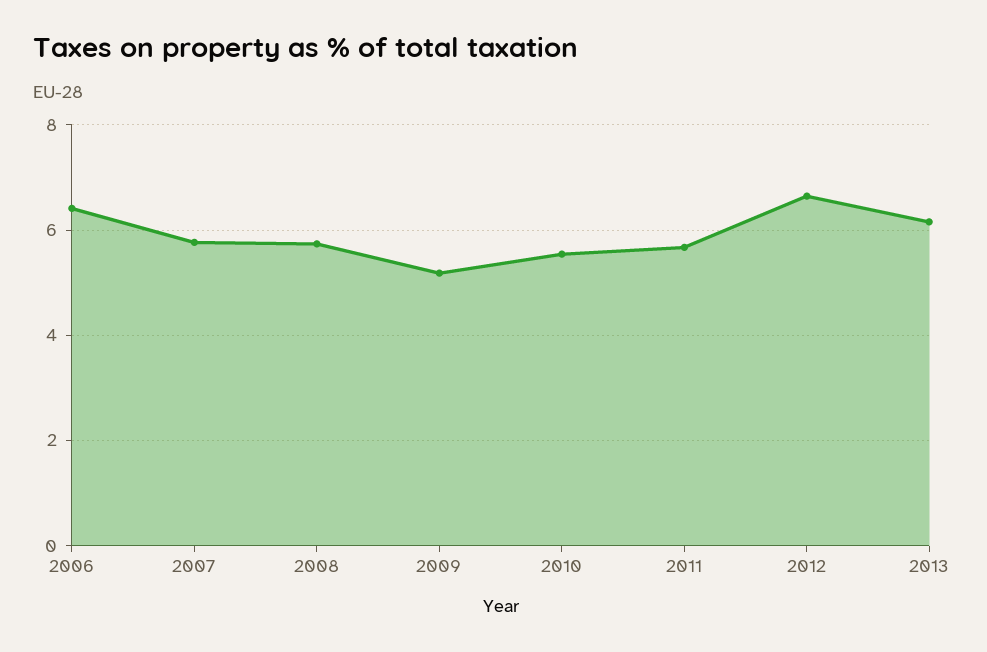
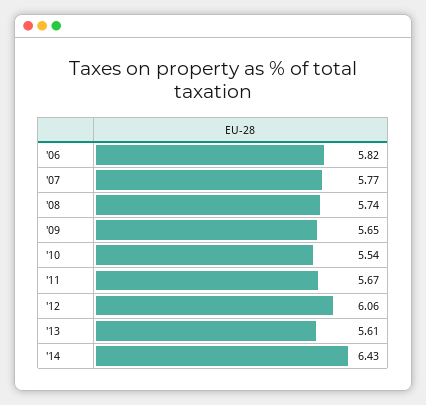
2006: 6.4 -> 5.82
2009: 5.2 -> 5.65
2012: 6.6 -> 6.06
2013: 6.2 -> 5.61
'14: none -> 6.43

